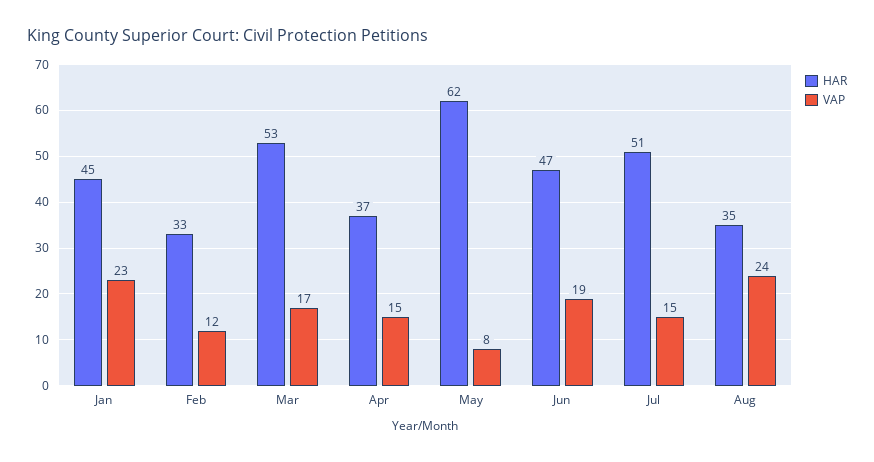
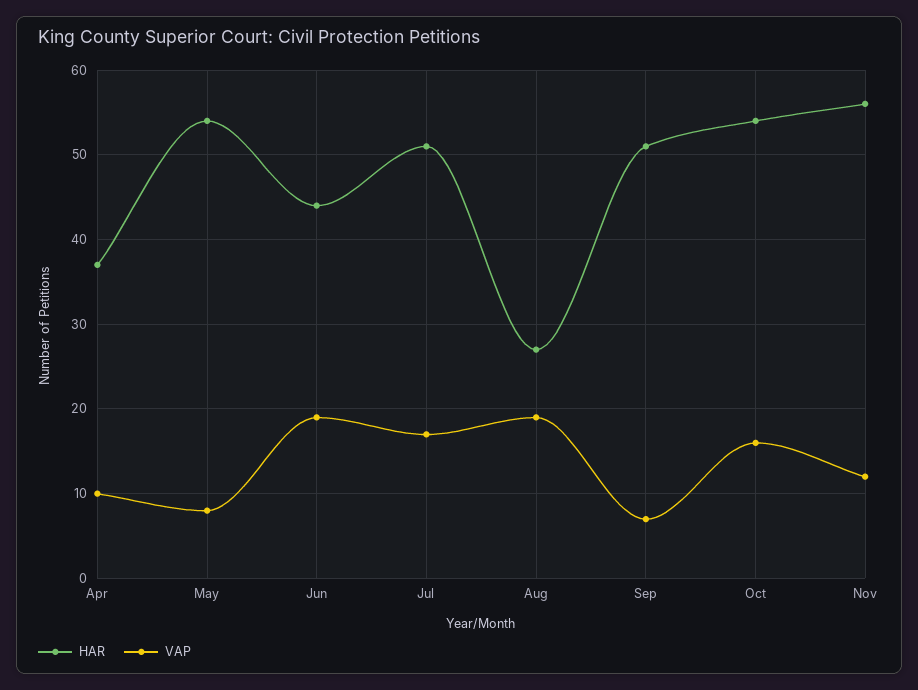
HAR, Jan: 45 -> none
VAP, Jan: 23 -> none
HAR, Feb: 33 -> none
VAP, Feb: 12 -> none
HAR, Mar: 53 -> none
VAP, Mar: 17 -> none
VAP, Apr: 15 -> 10
HAR, May: 62 -> 54
HAR, Jun: 47 -> 44
VAP, Jul: 15 -> 17
HAR, Aug: 35 -> 27
VAP, Aug: 24 -> 19
HAR, Sep: none -> 51
VAP, Sep: none -> 7
HAR, Oct: none -> 54
VAP, Oct: none -> 16
HAR, Nov: none -> 56
VAP, Nov: none -> 12

